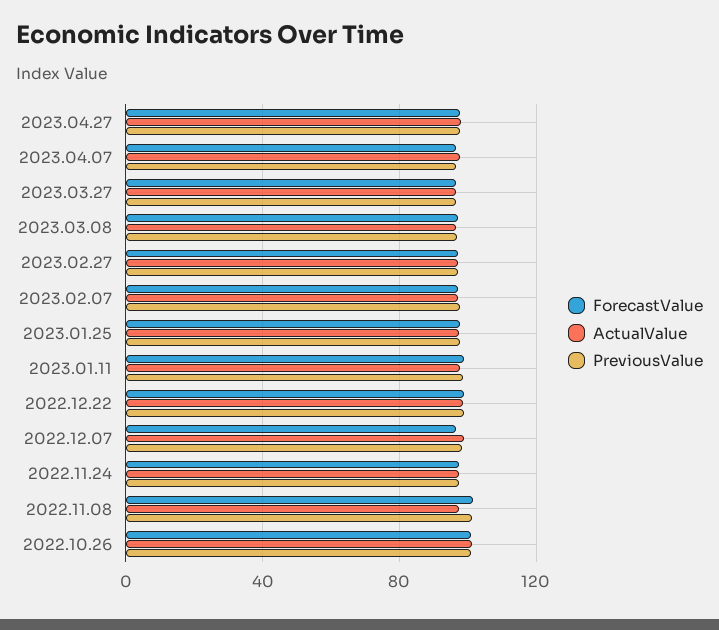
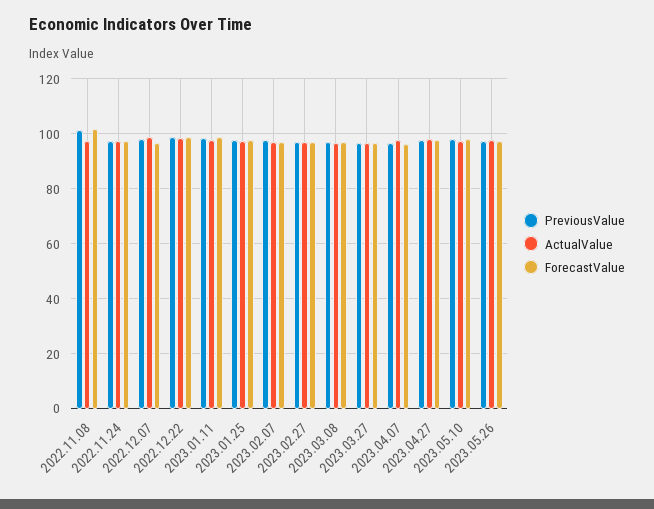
ForecastValue, 2022.10.26: 100 -> none
ActualValue, 2022.10.26: 100 -> none
PreviousValue, 2022.10.26: 100 -> none
PreviousValue, 2023.05.10: none -> 97.5
ActualValue, 2023.05.10: none -> 97.5
ForecastValue, 2023.05.10: none -> 97.5
PreviousValue, 2023.05.26: none -> 97.5
ActualValue, 2023.05.26: none -> 97.5
ForecastValue, 2023.05.26: none -> 97.5

